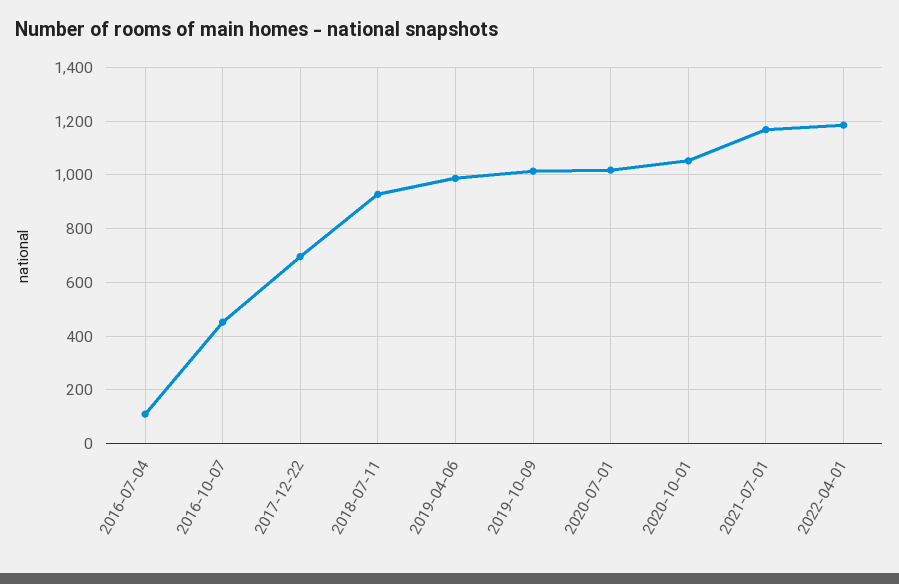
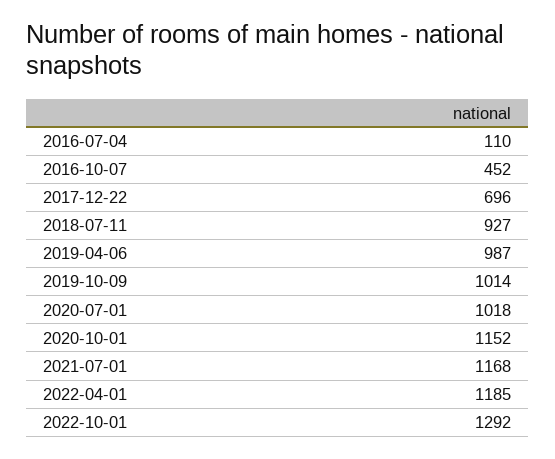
2020-10-01: 1050 -> 1152
2022-10-01: none -> 1292

